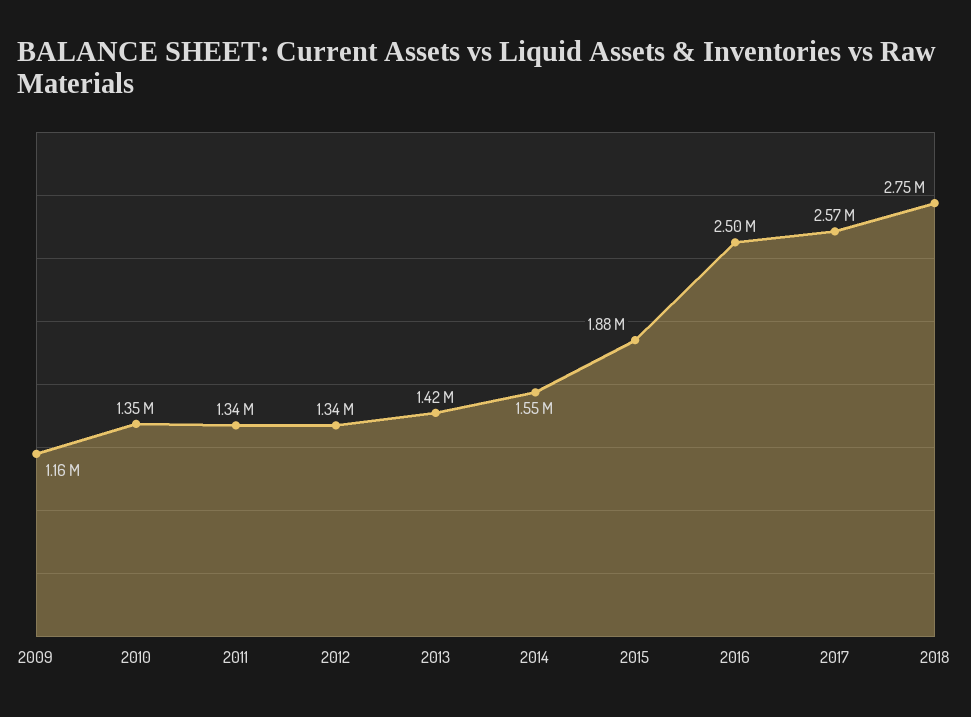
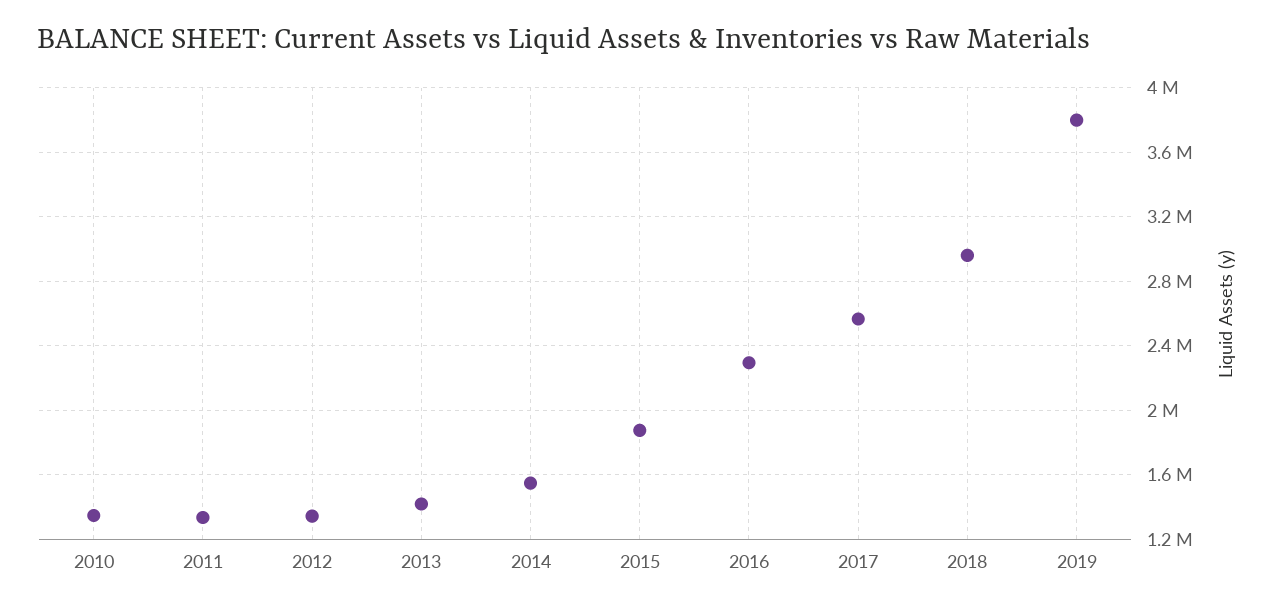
2009: 1160000 -> none
2016: 2500000 -> 2300000
2018: 2750000 -> 2950000
2019: none -> 3800000

